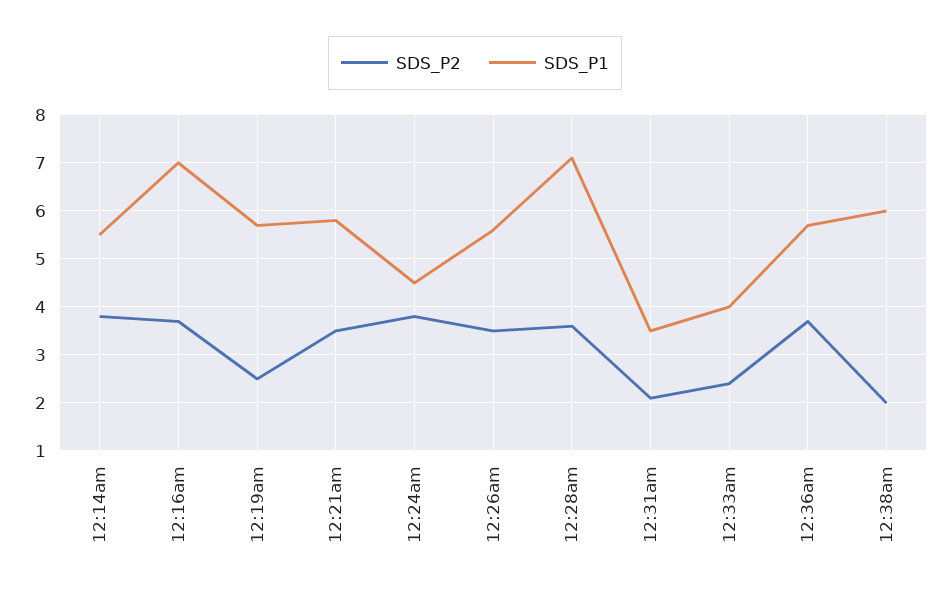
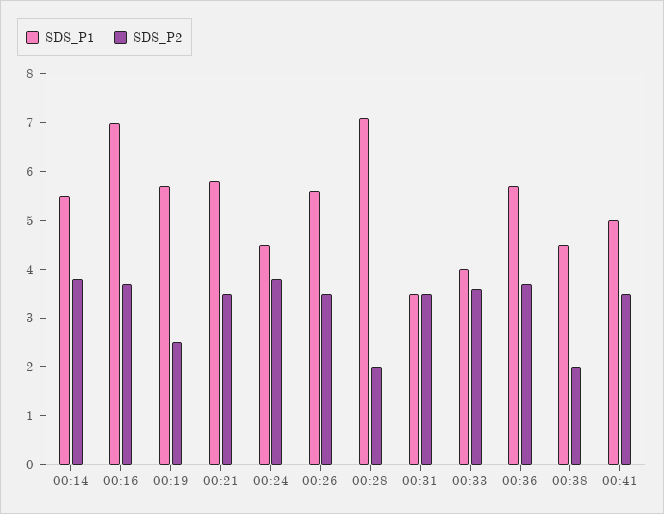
SDS_P2, 12:28am: 3.5 -> 2
SDS_P2, 12:31am: 2 -> 3.5
SDS_P2, 12:33am: 2.5 -> 3.5
SDS_P1, 12:38am: 6 -> 4.5
SDS_P1, 00:41: none -> 5
SDS_P2, 00:41: none -> 3.5

